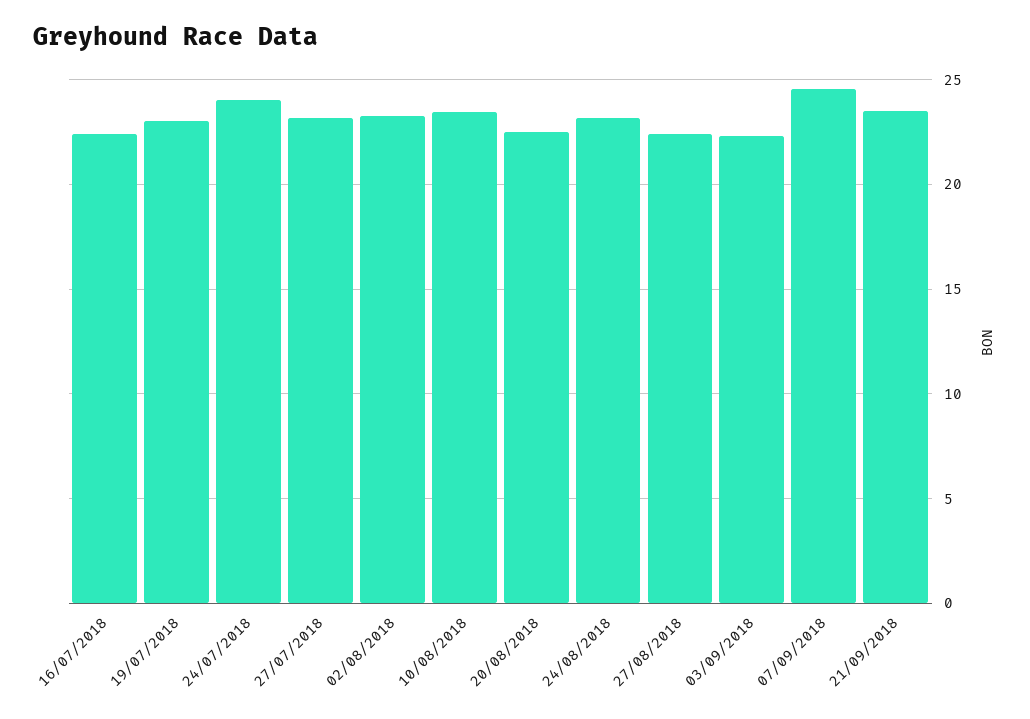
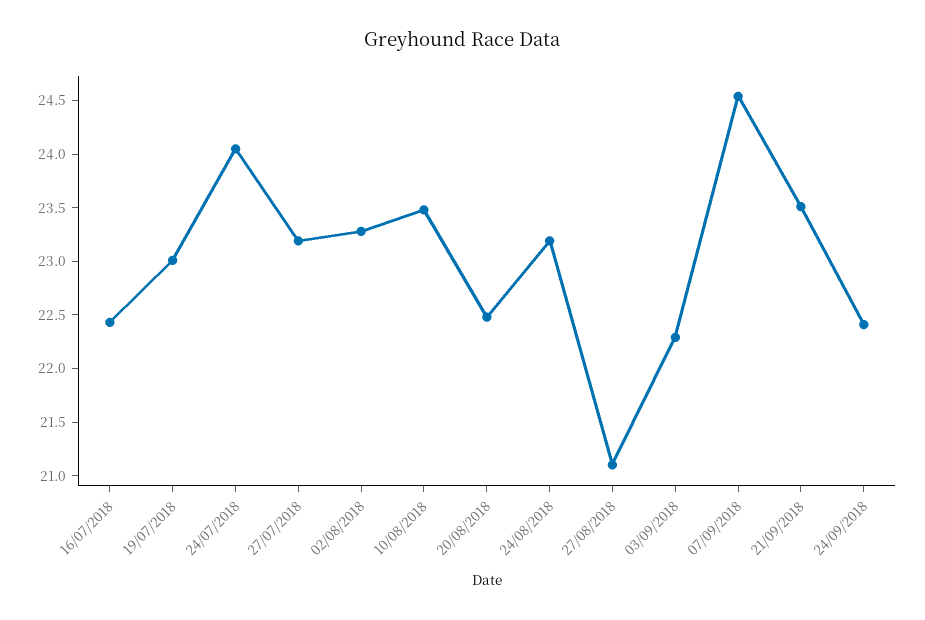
27/08/2018: 22.5 -> 21.1
24/09/2018: none -> 22.4

